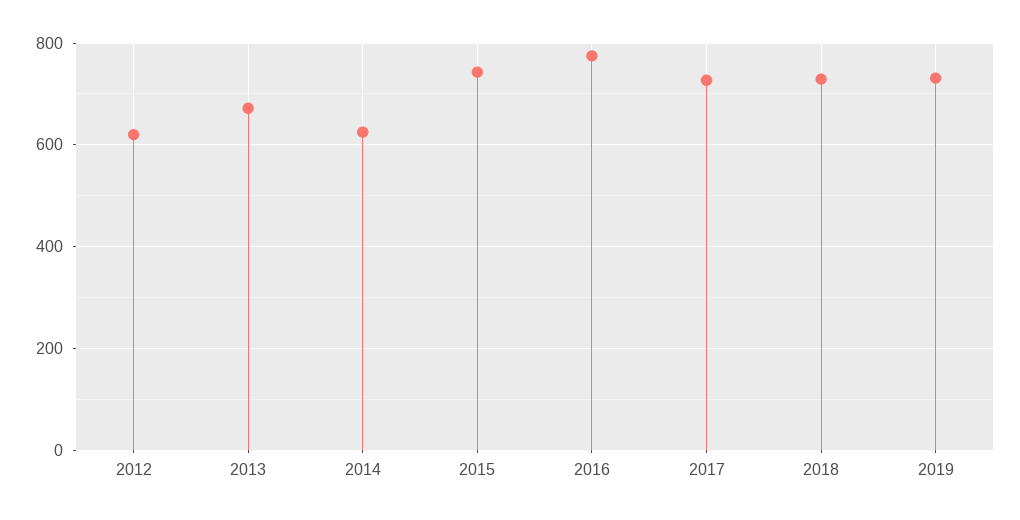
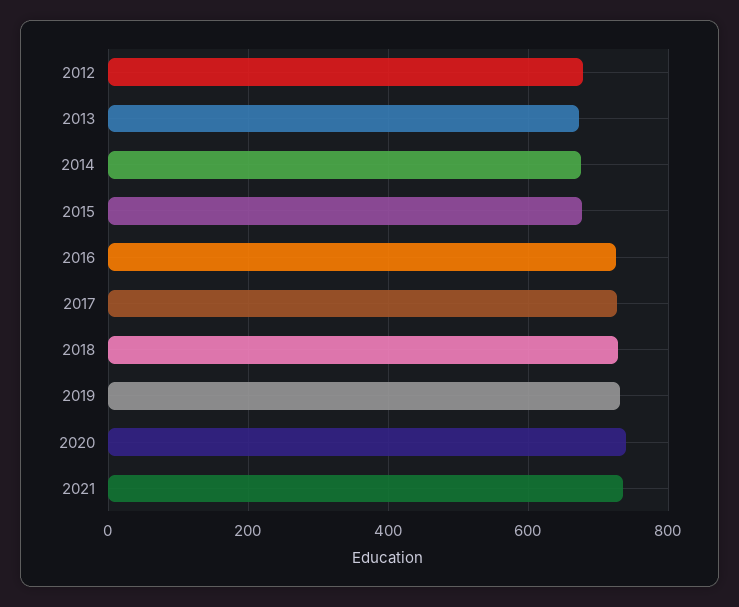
2012: 620 -> 680
2014: 620 -> 680
2015: 740 -> 680
2016: 780 -> 720
2020: none -> 740
2021: none -> 740

